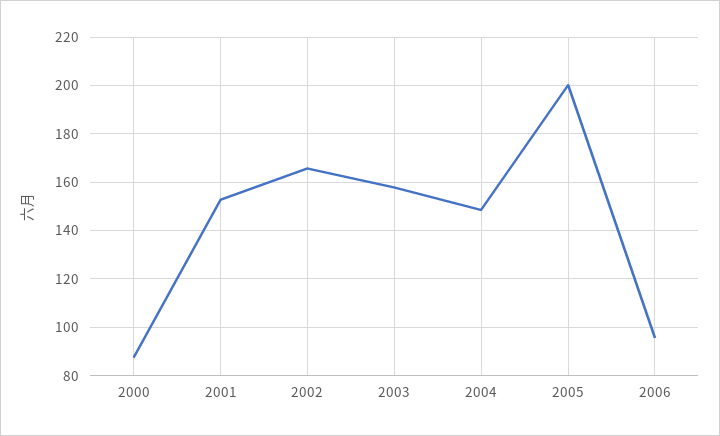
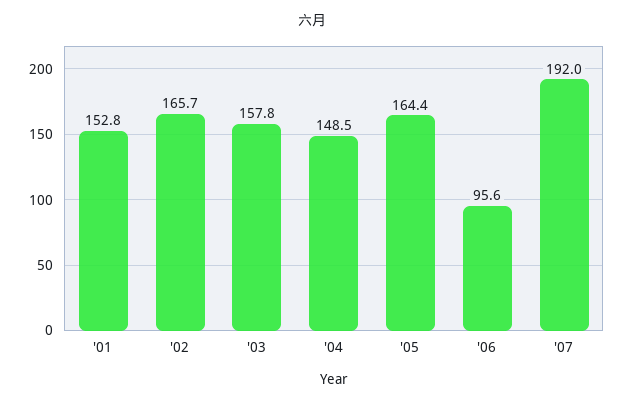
2000: 87.5 -> none
2005: 200 -> 164.4
'07: none -> 192

